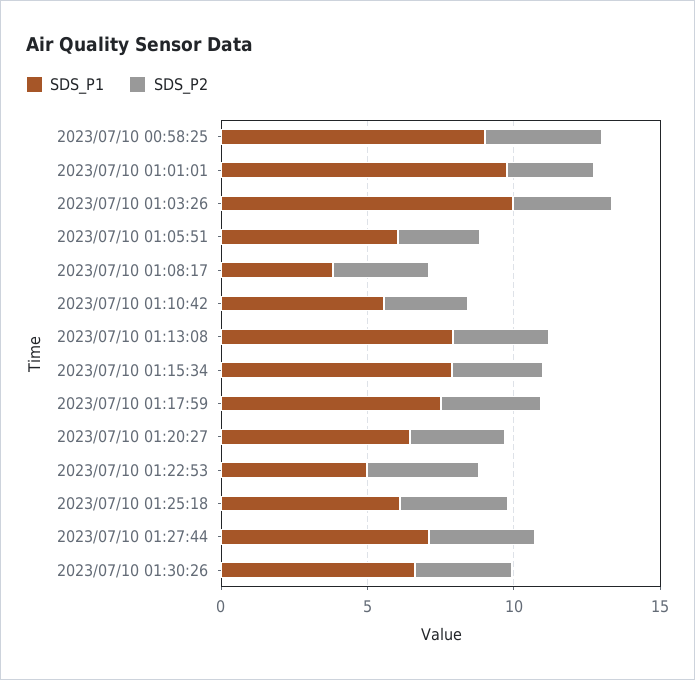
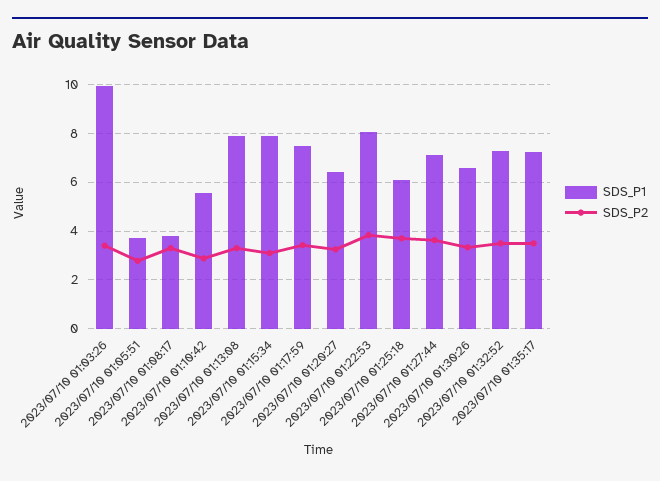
SDS_P1, 2023/07/10 00:58:25: 9 -> none
SDS_P2, 2023/07/10 00:58:25: 4 -> none
SDS_P1, 2023/07/10 01:01:01: 10 -> none
SDS_P2, 2023/07/10 01:01:01: 3 -> none
SDS_P1, 2023/07/10 01:05:51: 6 -> 3.75
SDS_P1, 2023/07/10 01:22:53: 5 -> 8
SDS_P1, 2023/07/10 01:32:52: none -> 7.25
SDS_P2, 2023/07/10 01:32:52: none -> 3.5
SDS_P1, 2023/07/10 01:35:17: none -> 7.25
SDS_P2, 2023/07/10 01:35:17: none -> 3.5

